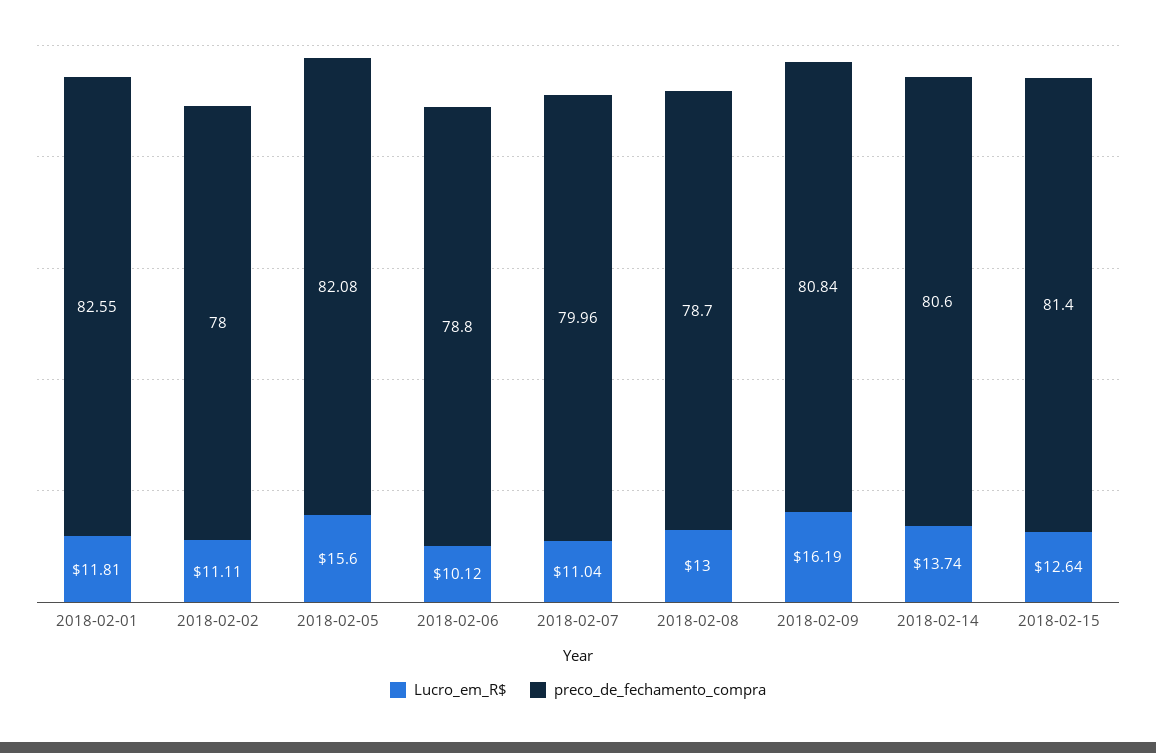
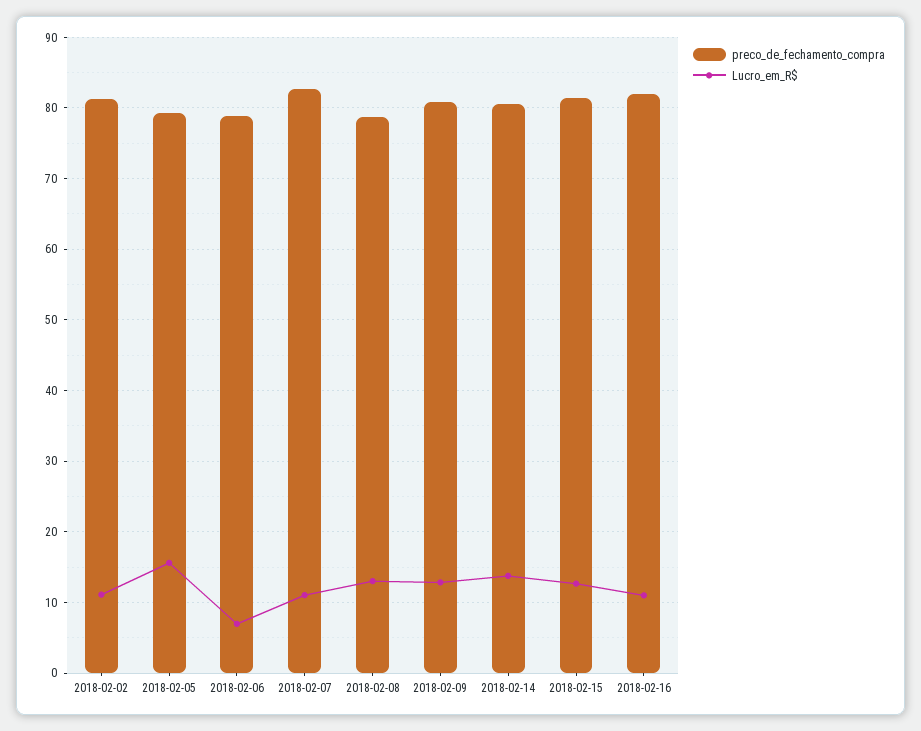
Lucro_em_R$, 2018-02-01: 11.81 -> none
preco_de_fechamento_compra, 2018-02-01: 82.55 -> none
preco_de_fechamento_compra, 2018-02-02: 78 -> 81
preco_de_fechamento_compra, 2018-02-05: 82.08 -> 79
Lucro_em_R$, 2018-02-06: 10.12 -> 7
preco_de_fechamento_compra, 2018-02-07: 79.96 -> 83
Lucro_em_R$, 2018-02-09: 16.19 -> 13
preco_de_fechamento_compra, 2018-02-16: none -> 82
Lucro_em_R$, 2018-02-16: none -> 11

